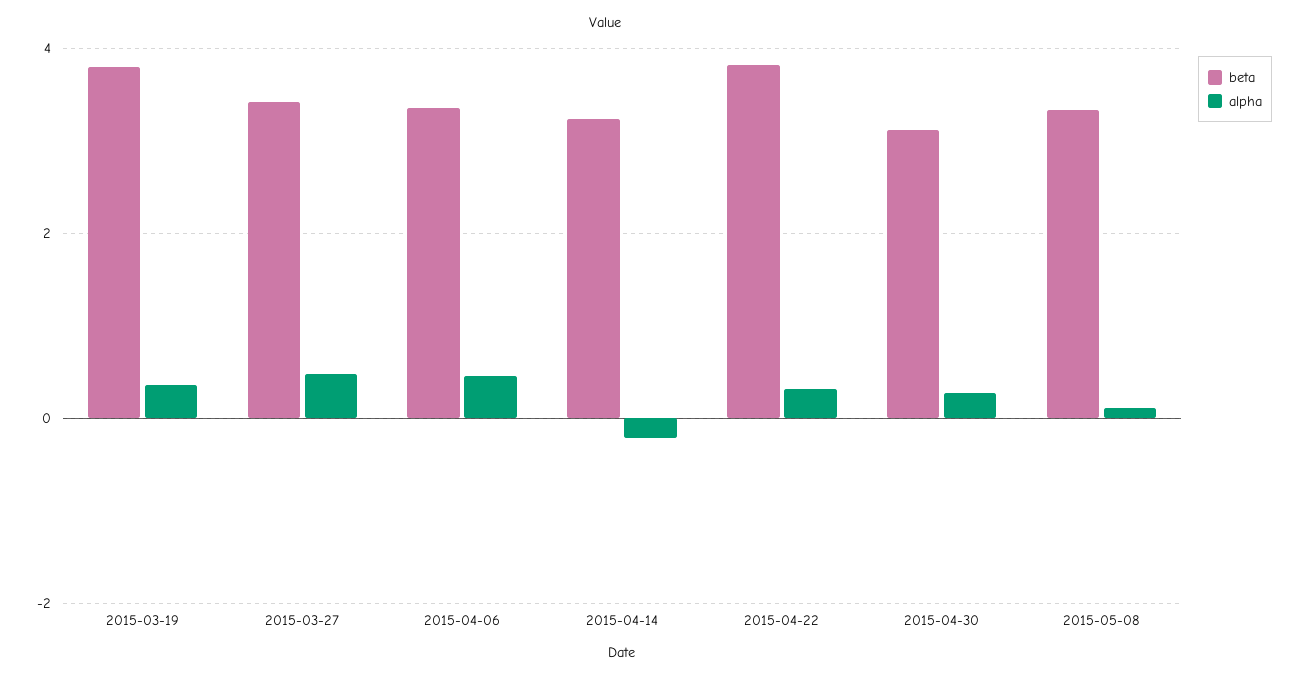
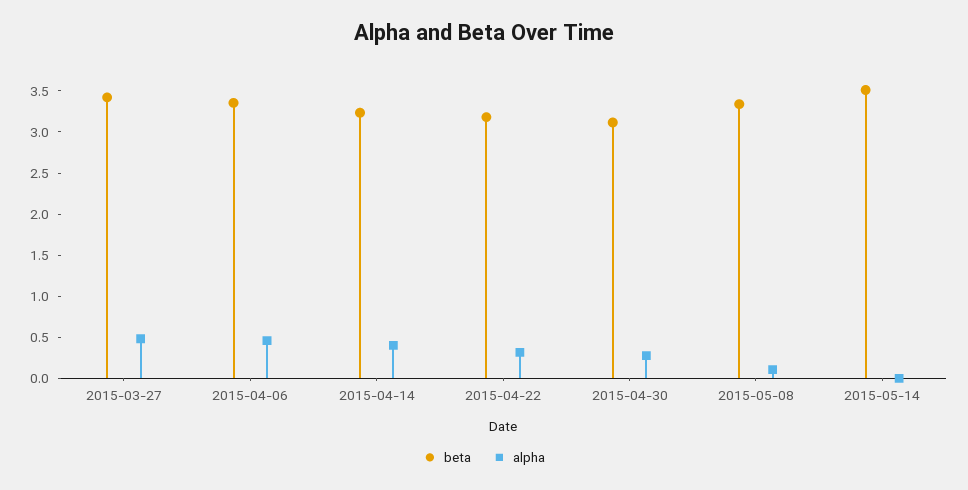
beta, 2015-03-19: 3.8 -> none
alpha, 2015-03-19: 0.4 -> none
alpha, 2015-04-14: -0.2 -> 0.4
beta, 2015-04-22: 3.8 -> 3.2
beta, 2015-05-14: none -> 3.5
alpha, 2015-05-14: none -> 0

